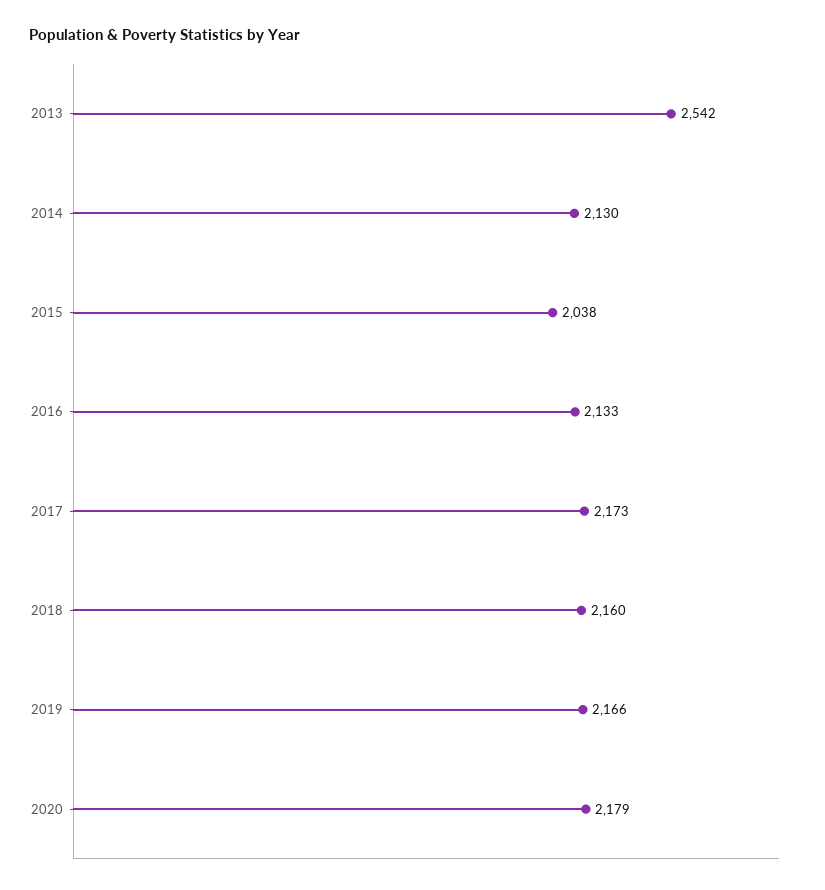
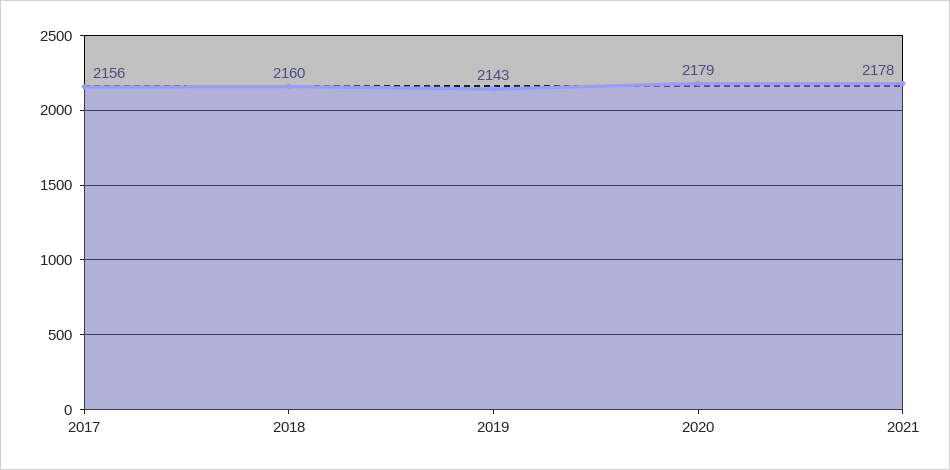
2013: 2542 -> none
2014: 2130 -> none
2015: 2038 -> none
2016: 2133 -> none
2017: 2173 -> 2156
2019: 2166 -> 2143
2021: none -> 2178

